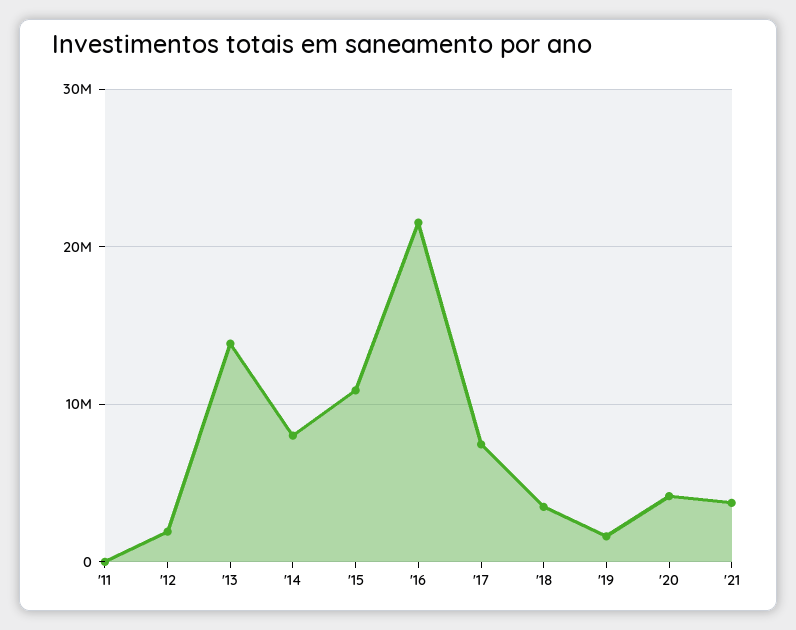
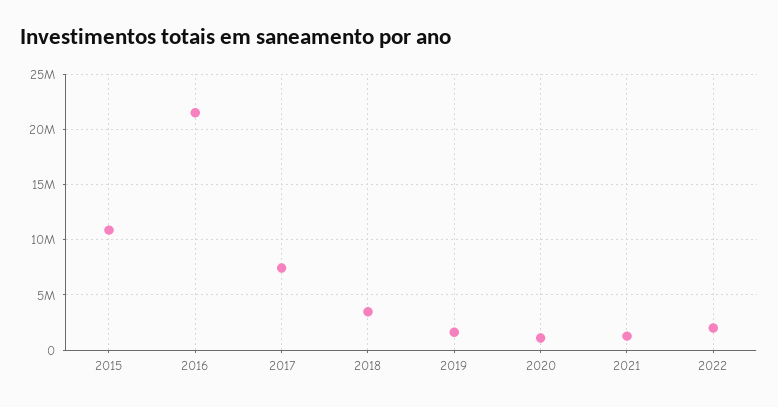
'11: 0 -> none
'12: 2000000 -> none
'13: 14000000 -> none
'14: 8000000 -> none
'20: 4000000 -> 1000000
'21: 4000000 -> 1000000
2022: none -> 2000000

